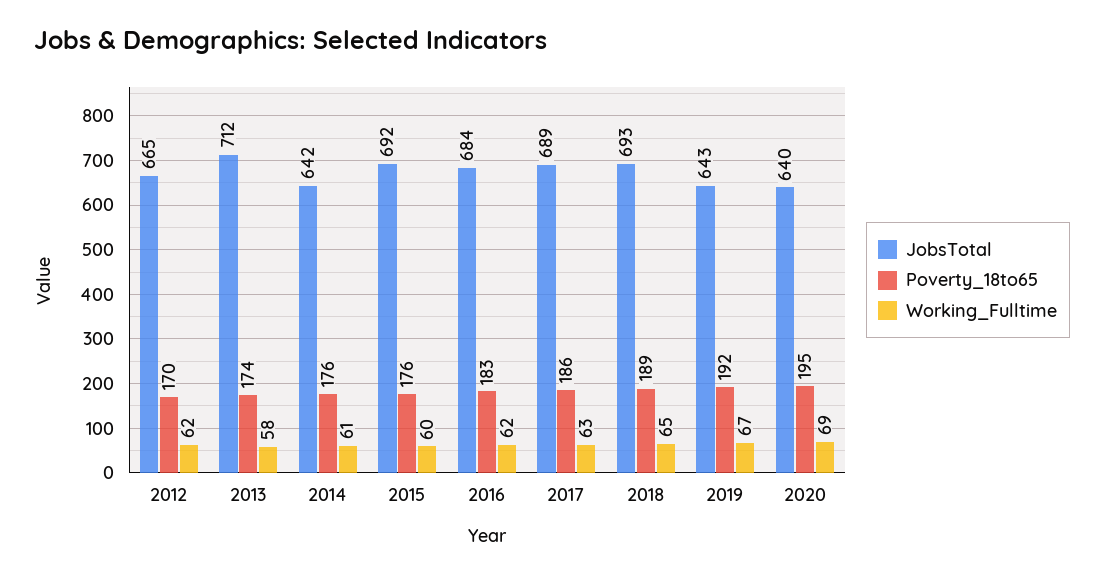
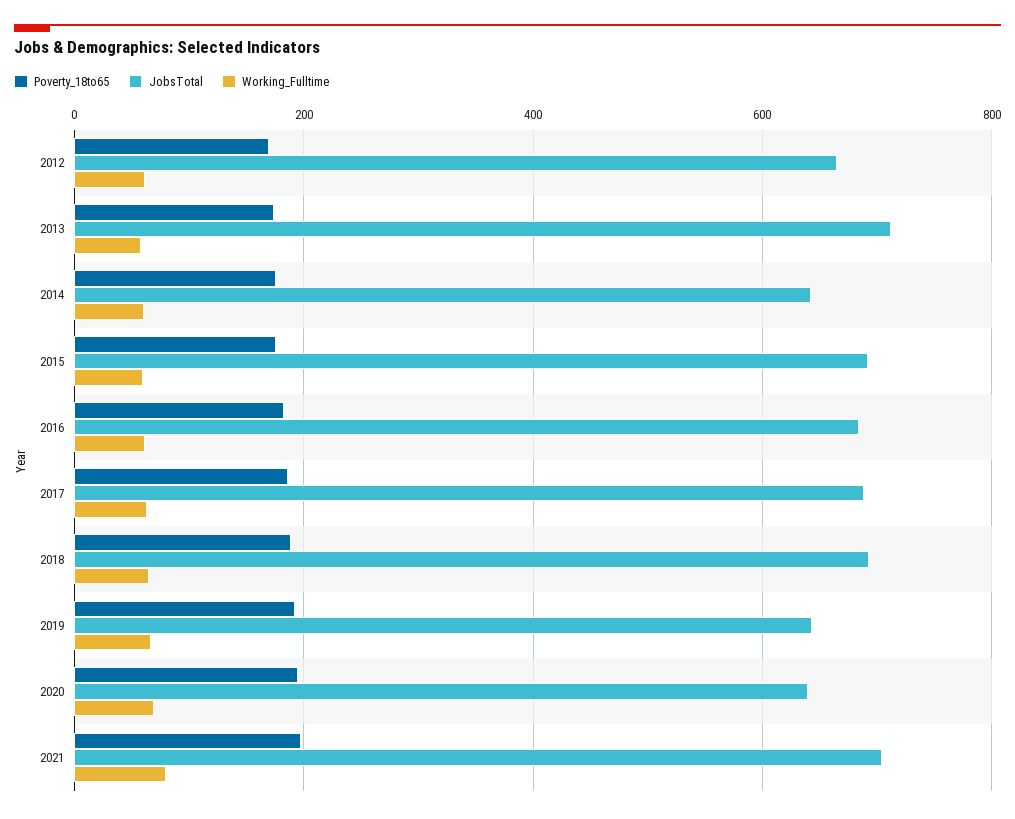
Poverty_18to65, 2021: none -> 200
JobsTotal, 2021: none -> 700
Working_Fulltime, 2021: none -> 80

